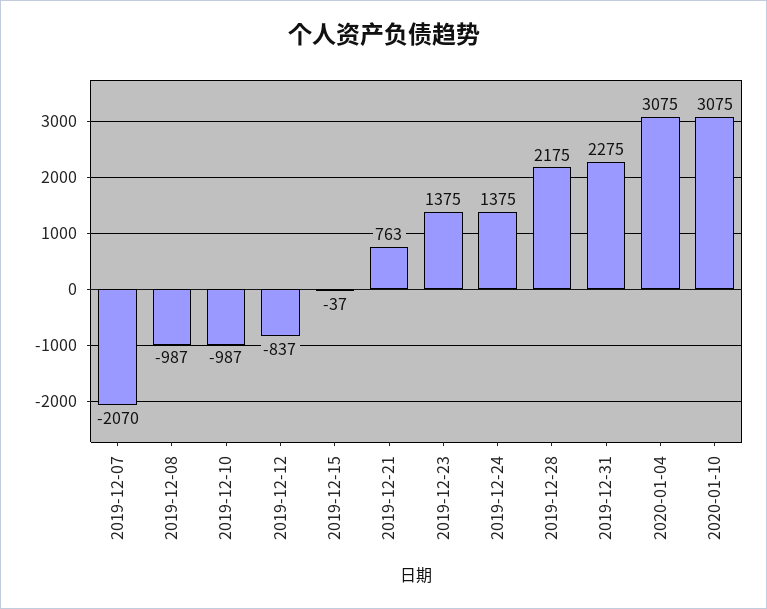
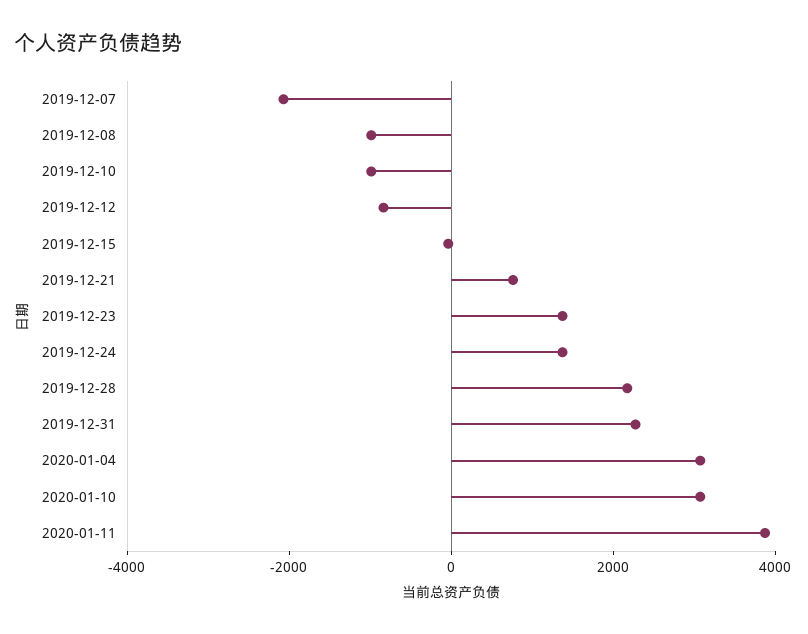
2020-01-11: none -> 4000

